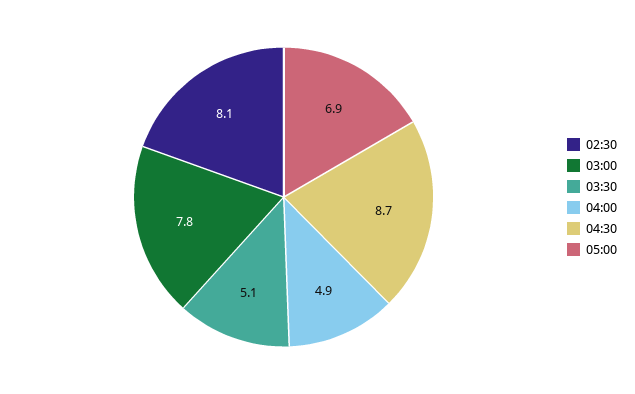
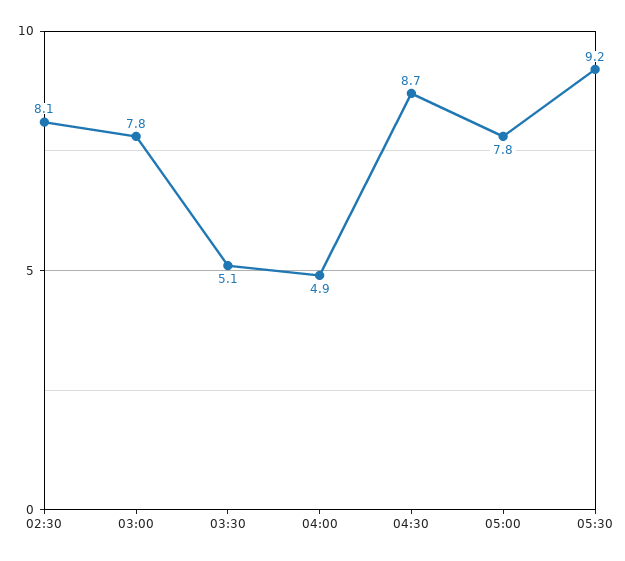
05:00: 6.9 -> 7.8
05:30: none -> 9.2

